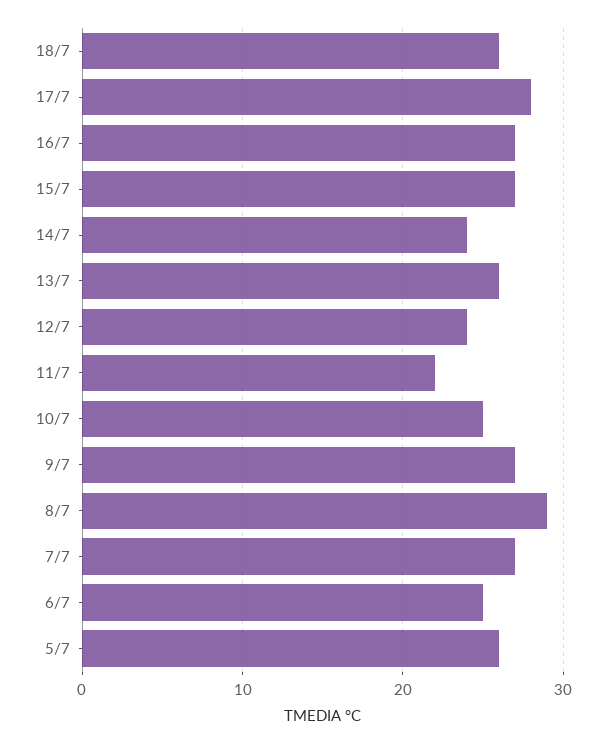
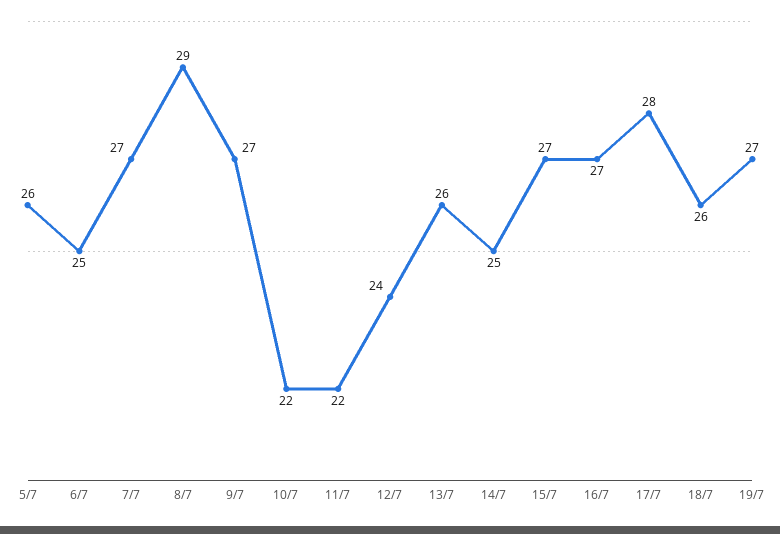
14/7: 24 -> 25
10/7: 25 -> 22
19/7: none -> 27

